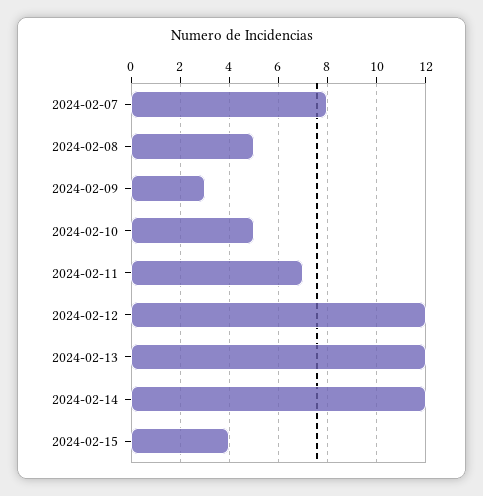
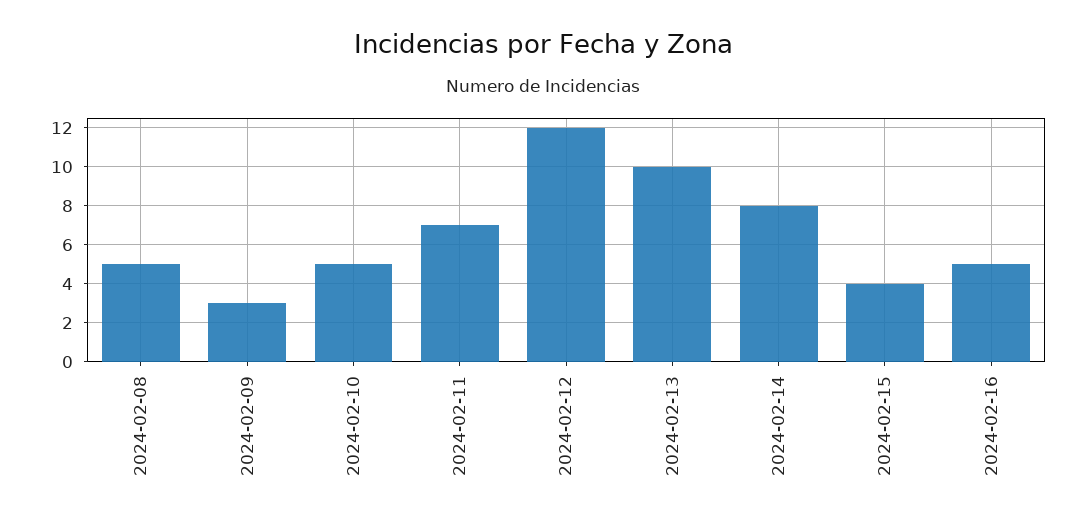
2024-02-07: 8 -> none
2024-02-13: 12 -> 10
2024-02-14: 12 -> 8
2024-02-16: none -> 5

